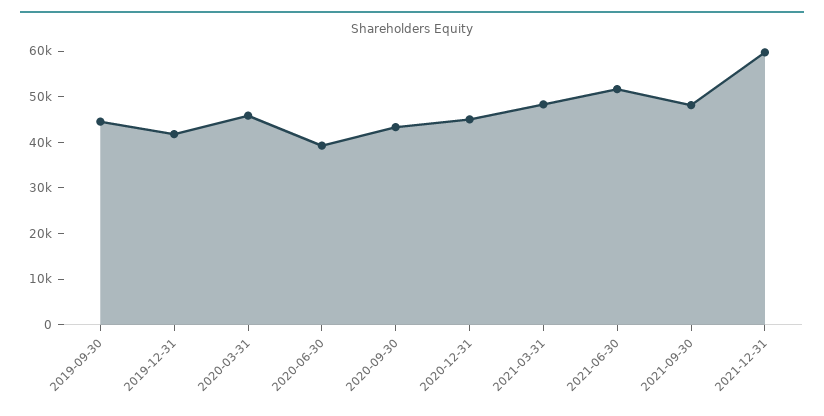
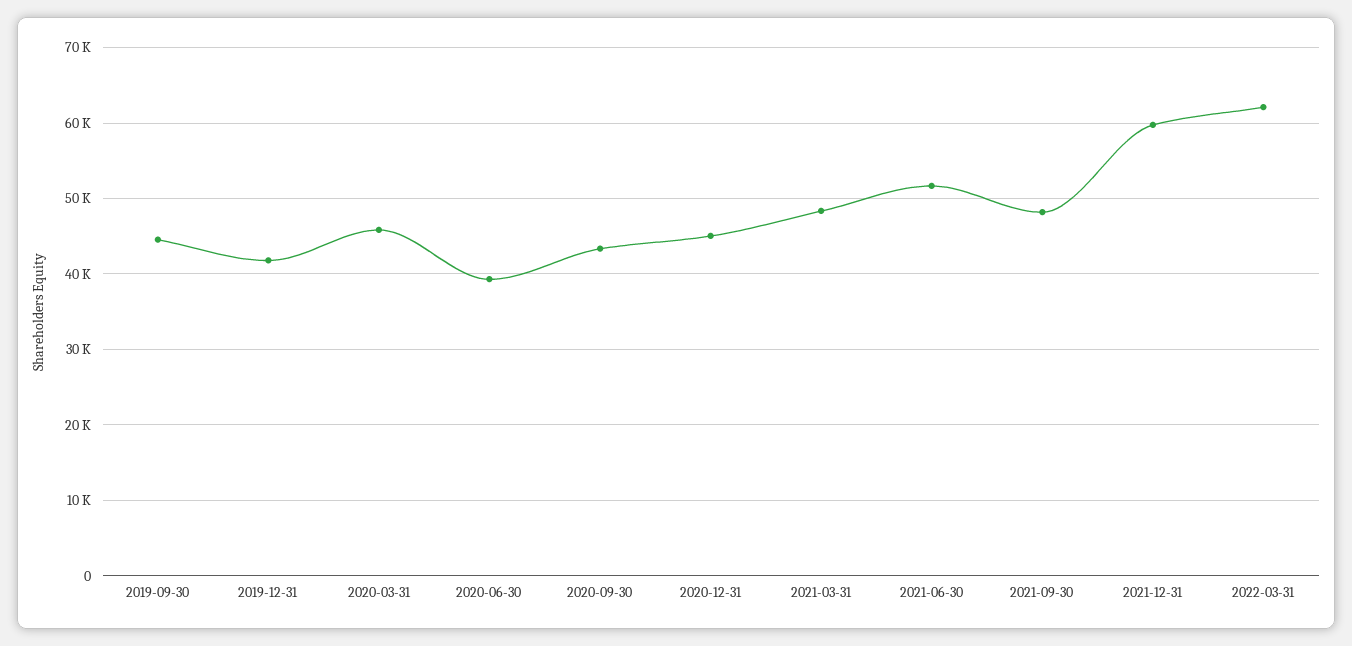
2022-03-31: none -> 62000

